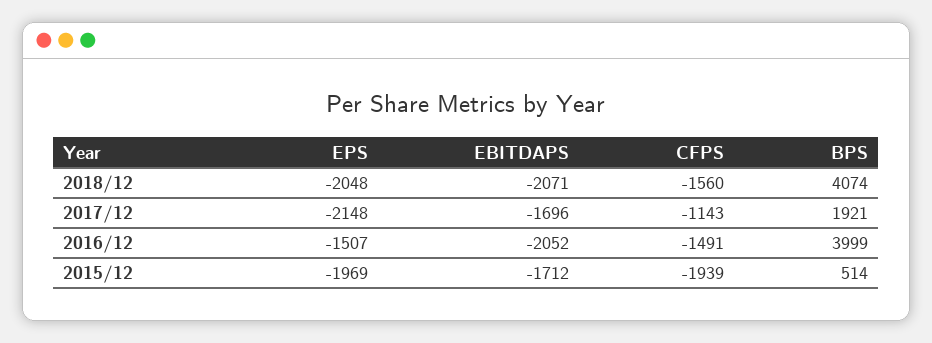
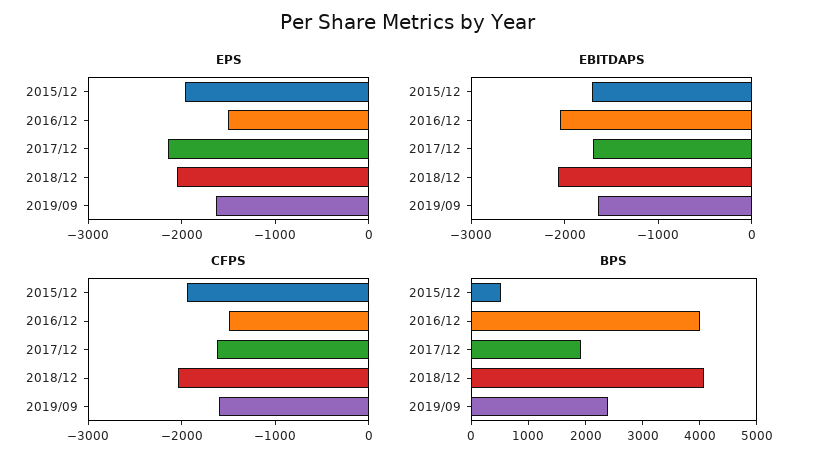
CFPS, 2018/12: -1560 -> -2000
CFPS, 2017/12: -1143 -> -1600
EPS, 2019/09: none -> -1600
EBITDAPS, 2019/09: none -> -1600
CFPS, 2019/09: none -> -1600
BPS, 2019/09: none -> 2400

